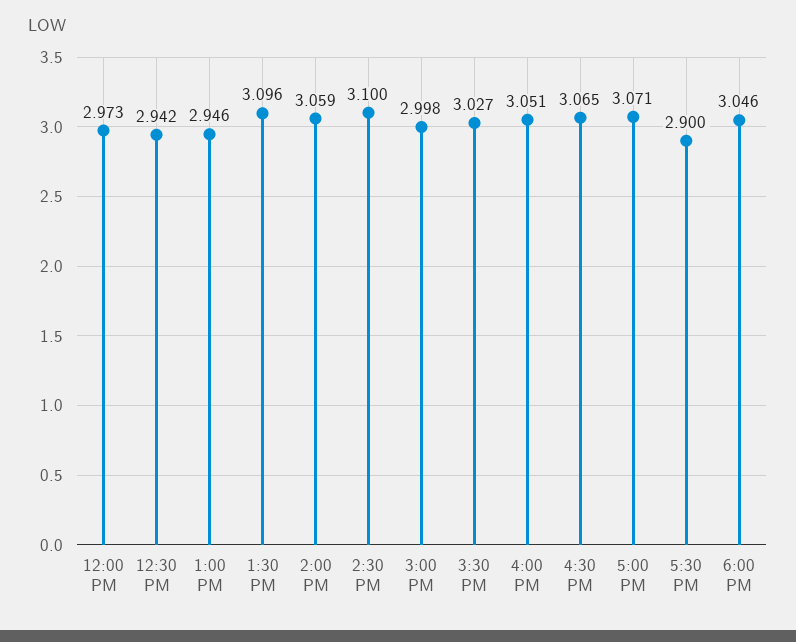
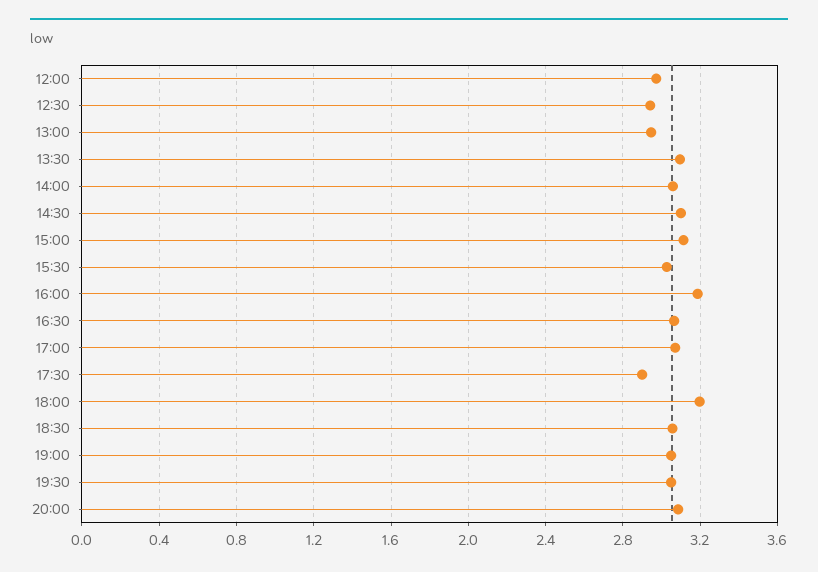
3:00 PM: 2.998 -> 3.1
4:00 PM: 3.051 -> 3.2
6:00 PM: 3.046 -> 3.2
18:30: none -> 3.05
19:00: none -> 3.05
19:30: none -> 3.05
20:00: none -> 3.1

